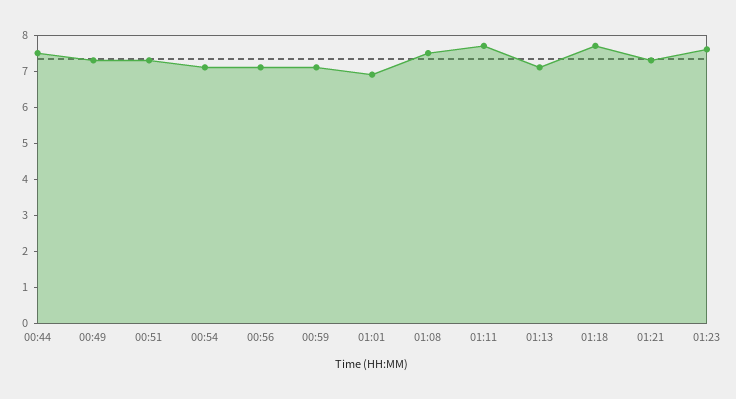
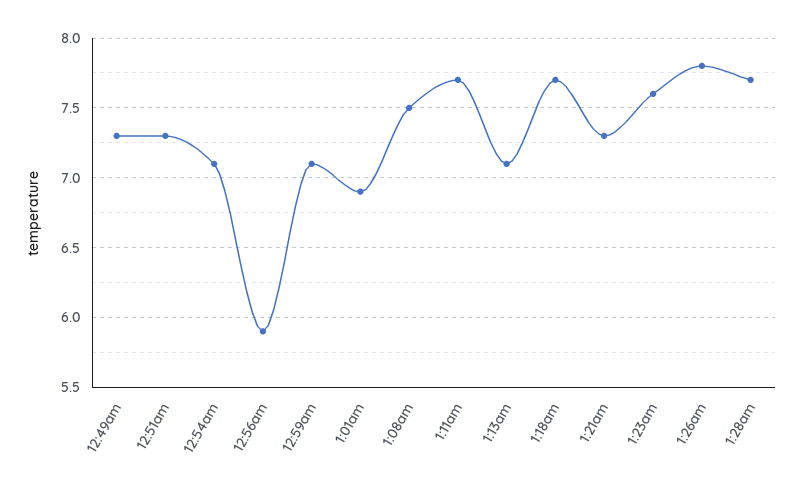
00:44: 7.5 -> none
00:56: 7 -> 5.9
1:26am: none -> 7.8
1:28am: none -> 7.7

